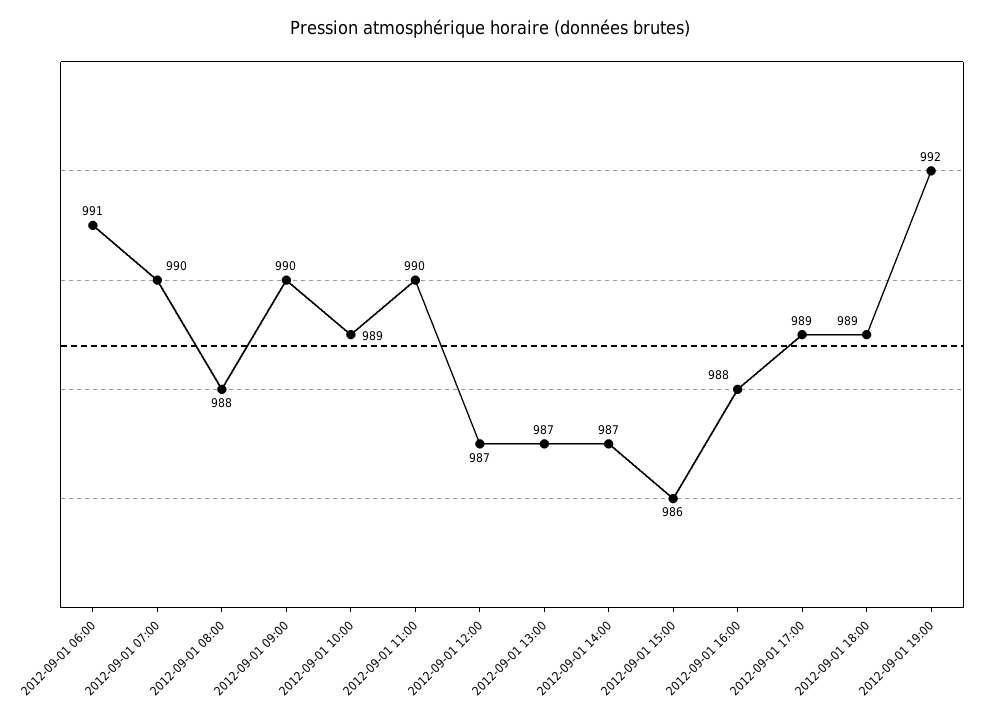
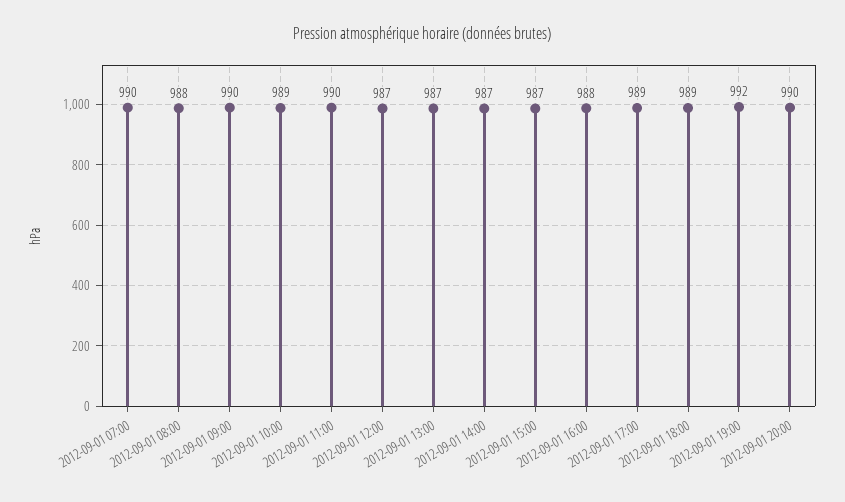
2012-09-01 06:00: 991 -> none
2012-09-01 15:00: 986 -> 987
2012-09-01 20:00: none -> 990

